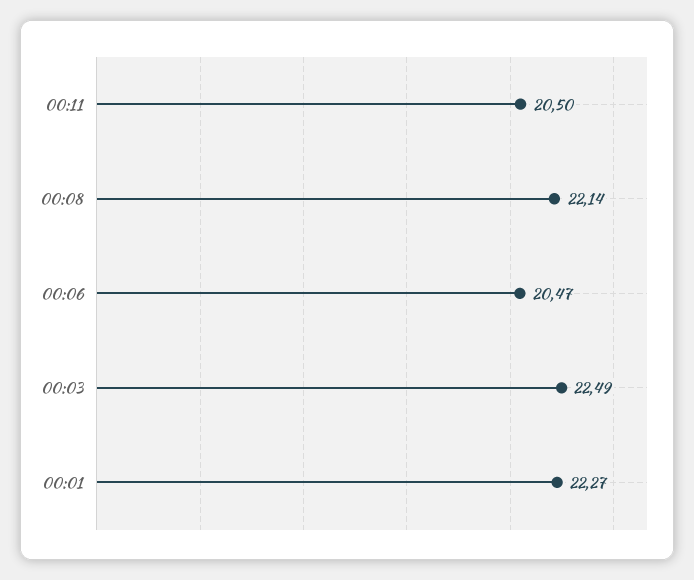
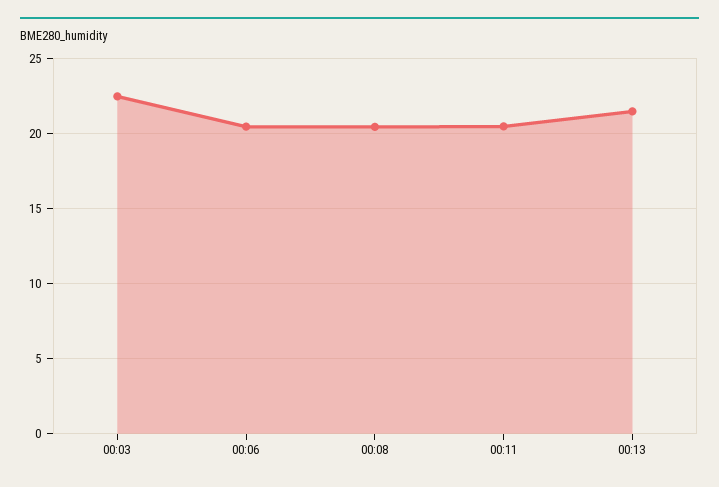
00:08: 22.14 -> 20.5
00:01: 22.27 -> none
00:13: none -> 21.5

